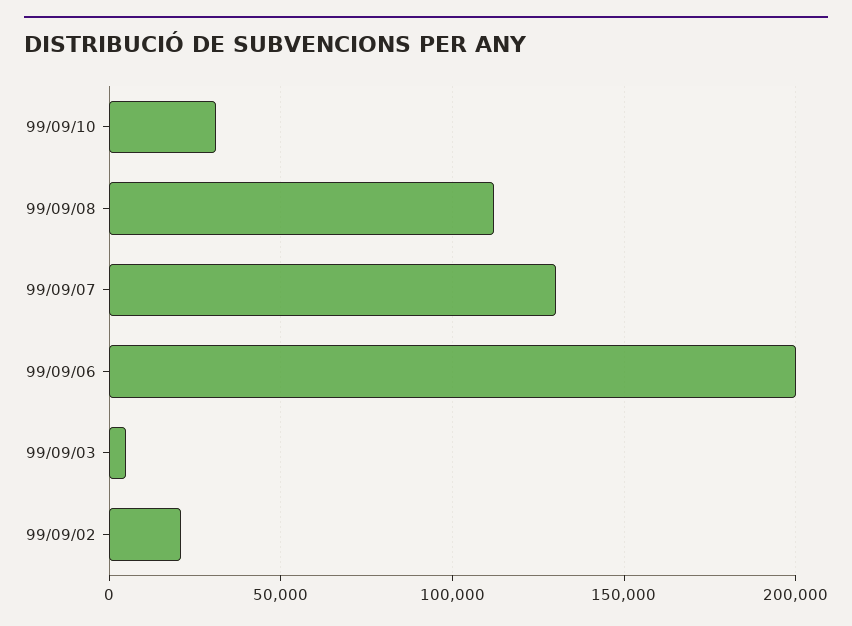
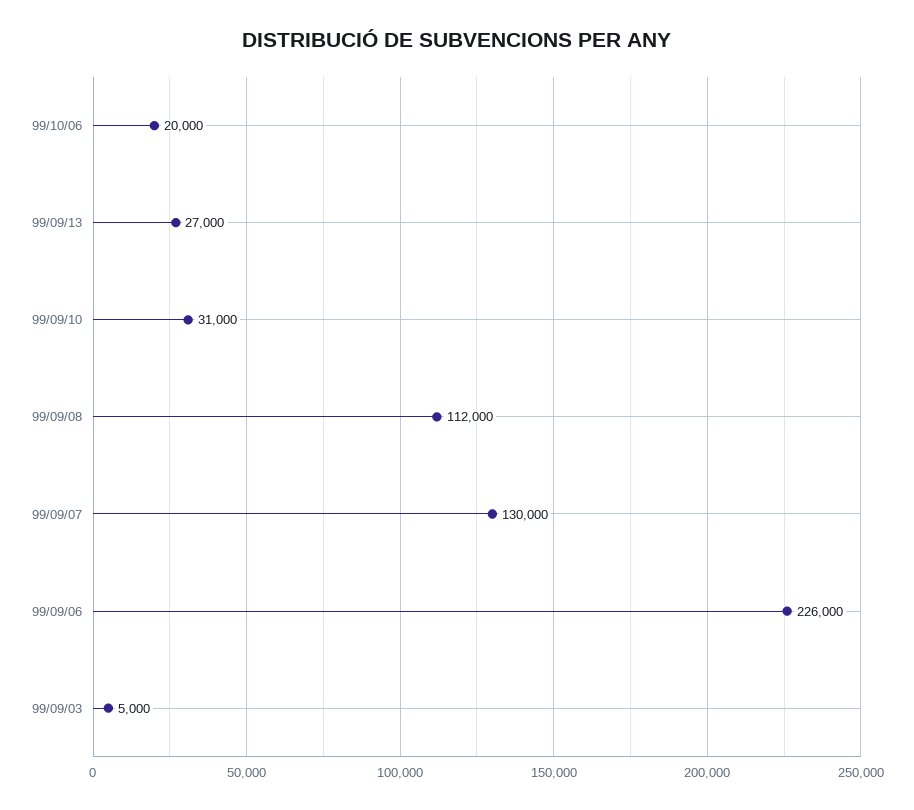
99/09/06: 200000 -> 226000
99/09/02: 20000 -> none
99/10/06: none -> 20000
99/09/13: none -> 27000

